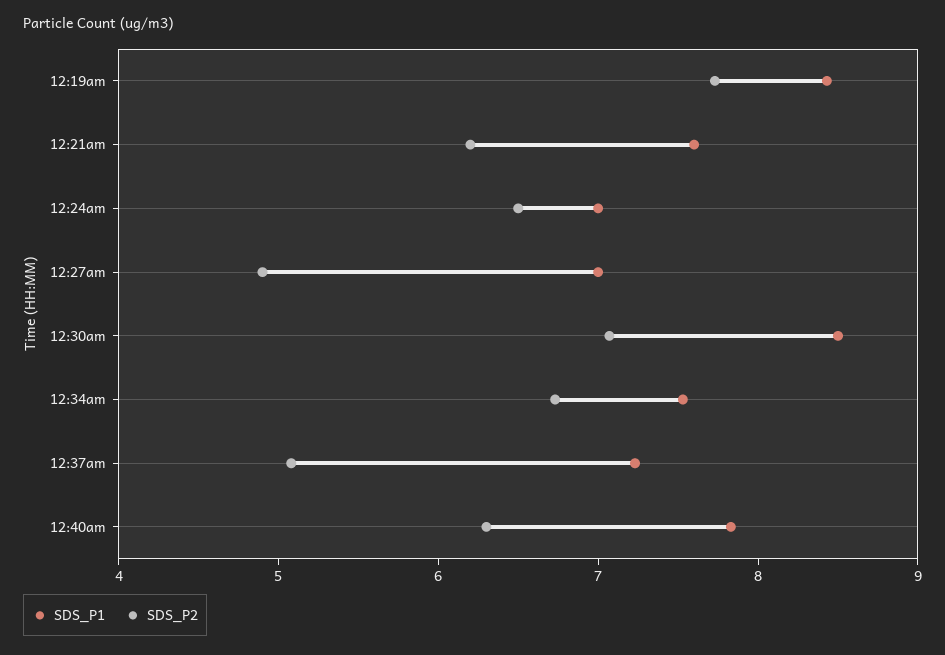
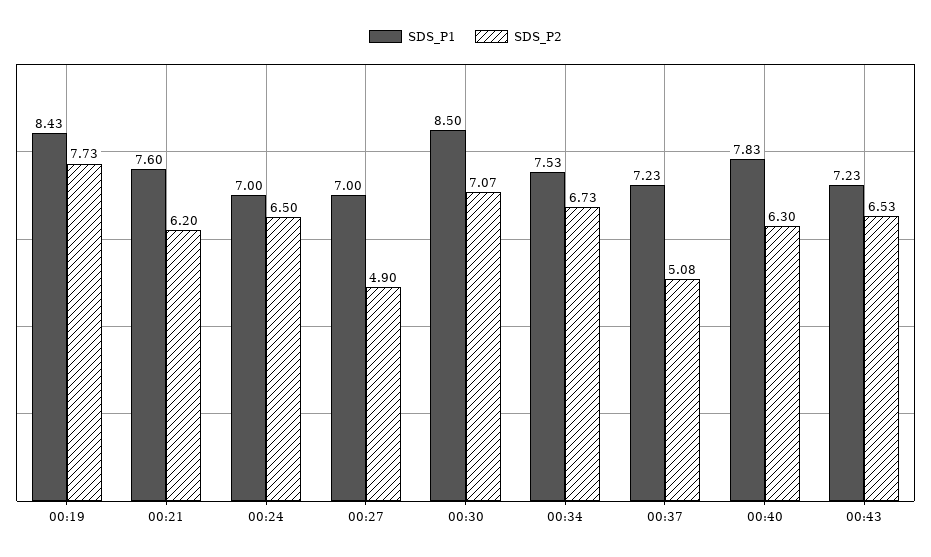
SDS_P1, 00:43: none -> 7.23
SDS_P2, 00:43: none -> 6.53

